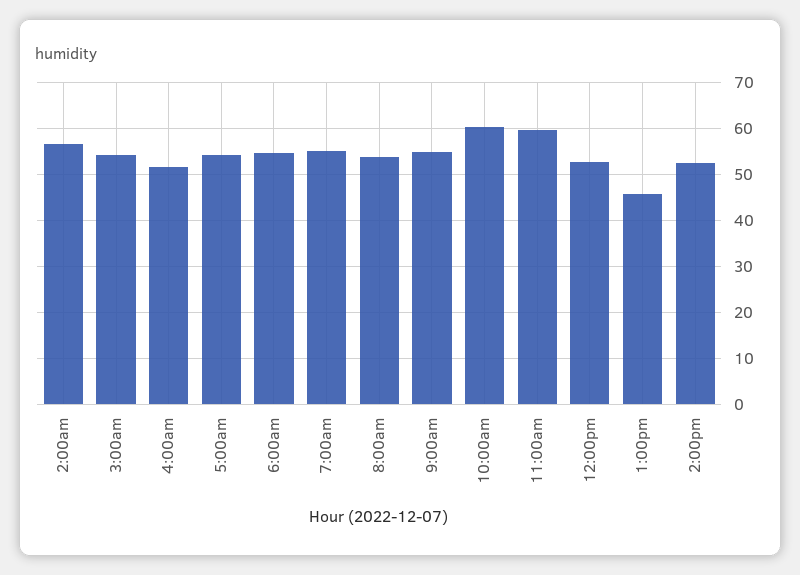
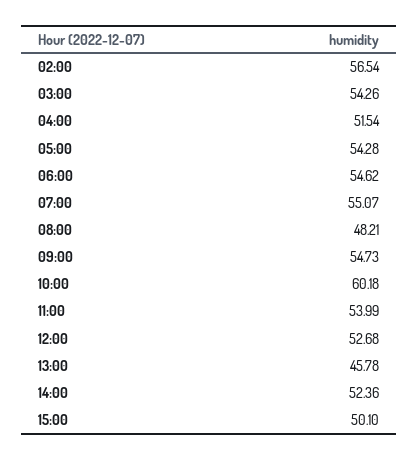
8:00am: 54 -> 48.21
11:00am: 60 -> 53.99
15:00: none -> 50.1

